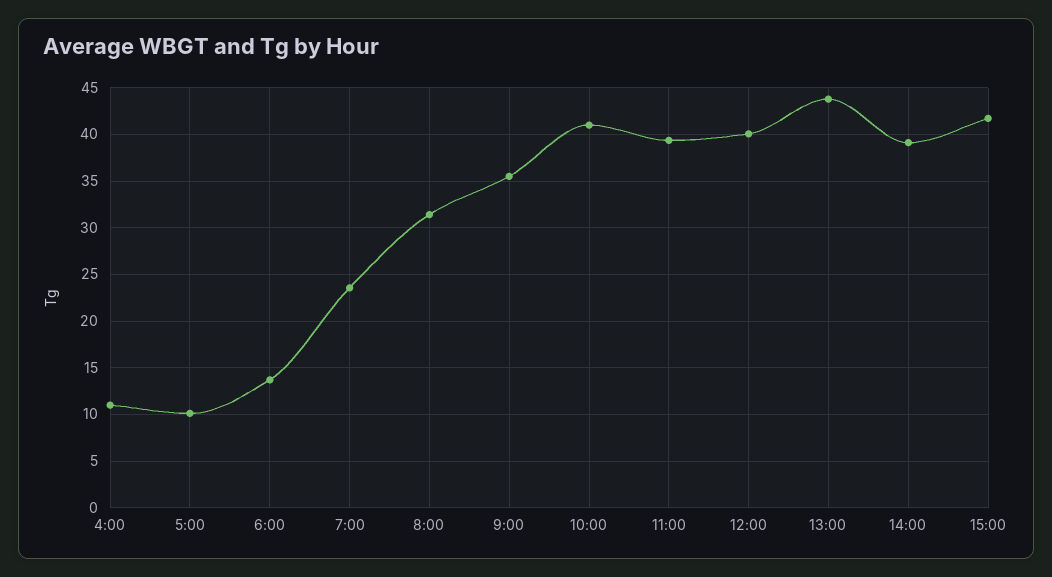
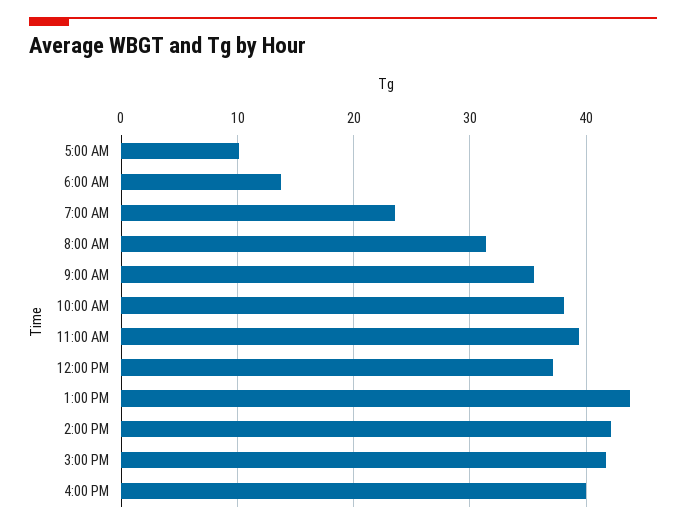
4:00: 11 -> none
10:00: 41 -> 38
12:00: 40 -> 37
14:00: 39 -> 42
4:00 PM: none -> 40

